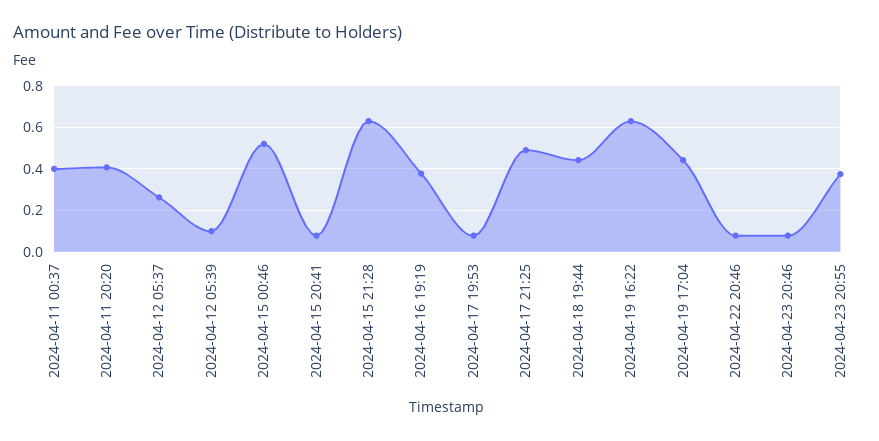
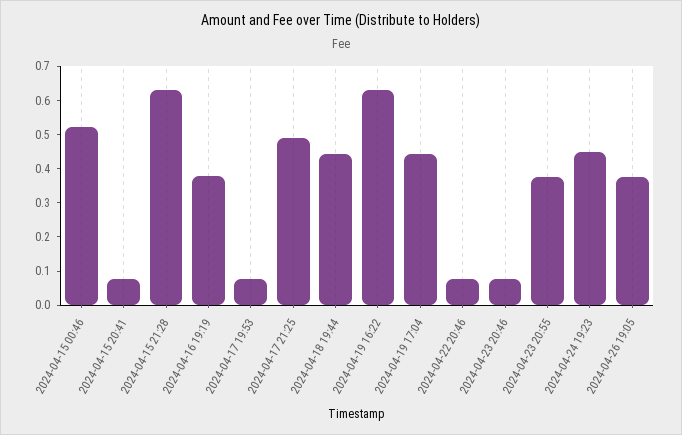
2024-04-11 00:37: 0.4 -> none
2024-04-11 20:20: 0.4 -> none
2024-04-12 05:37: 0.25 -> none
2024-04-12 05:39: 0.1 -> none
2024-04-24 19:23: none -> 0.45
2024-04-26 19:05: none -> 0.375

